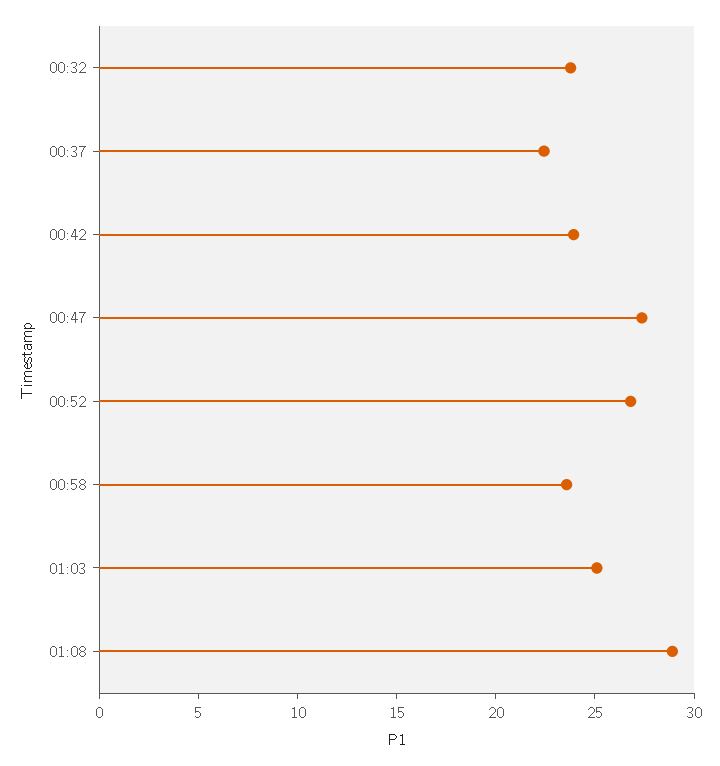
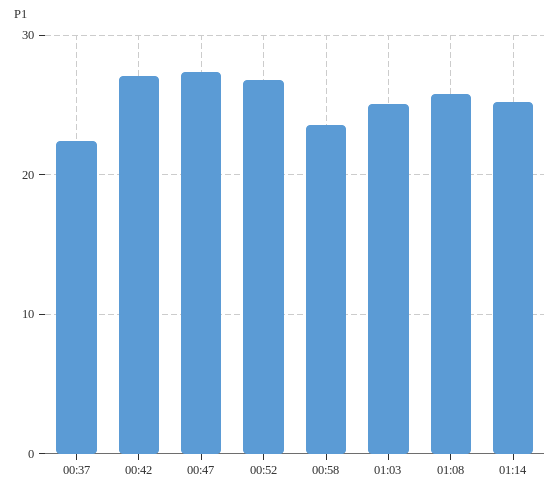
00:32: 24 -> none
00:42: 24 -> 27
01:08: 29 -> 26
01:14: none -> 25

